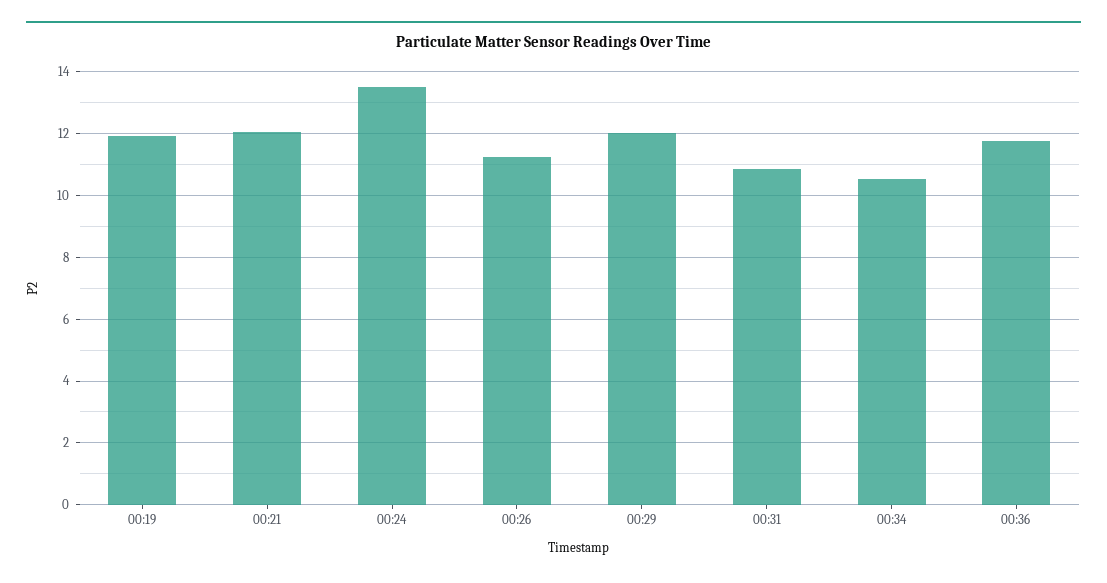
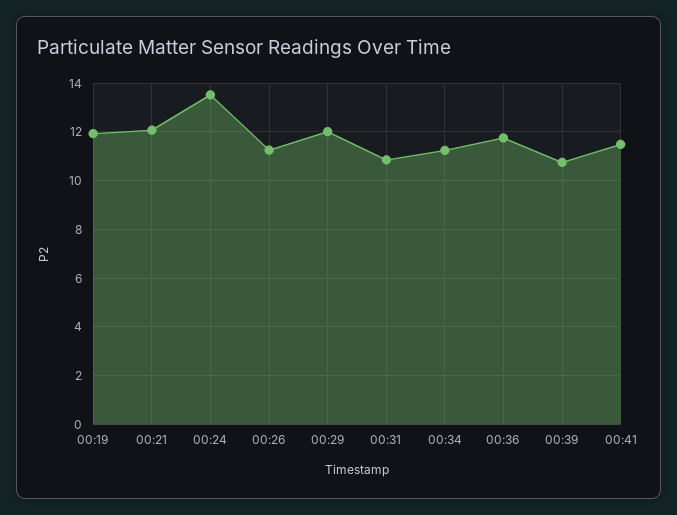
00:34: 10.6 -> 11.25
00:39: none -> 10.75
00:41: none -> 11.5

